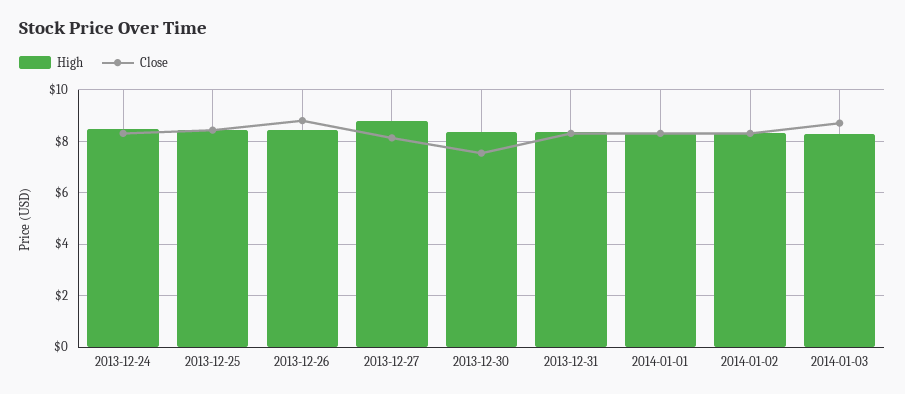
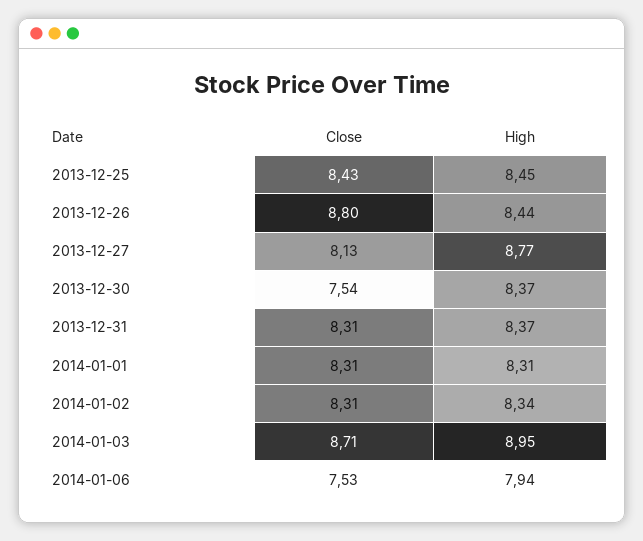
High, 2013-12-24: 8.5 -> none
Close, 2013-12-24: 8.25 -> none
High, 2014-01-03: 8.25 -> 8.95
Close, 2014-01-06: none -> 7.53
High, 2014-01-06: none -> 7.94

